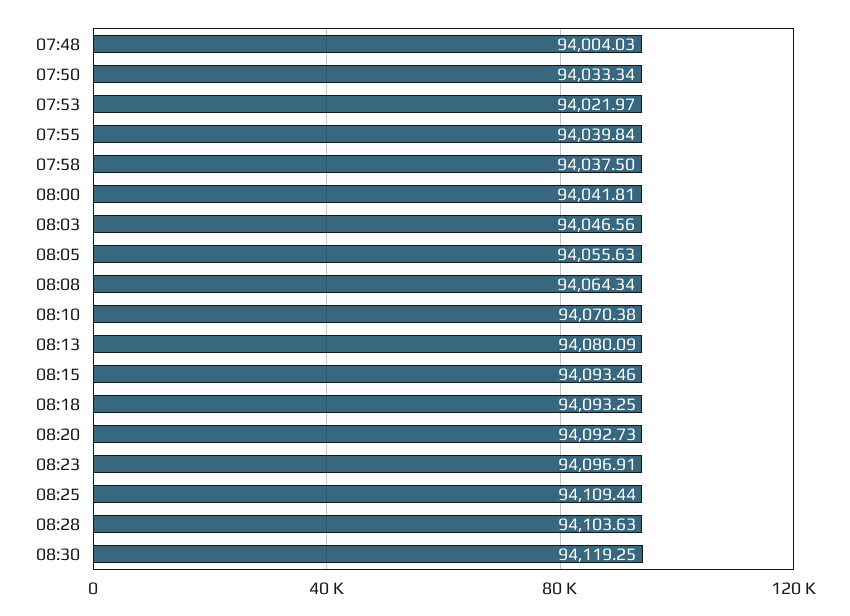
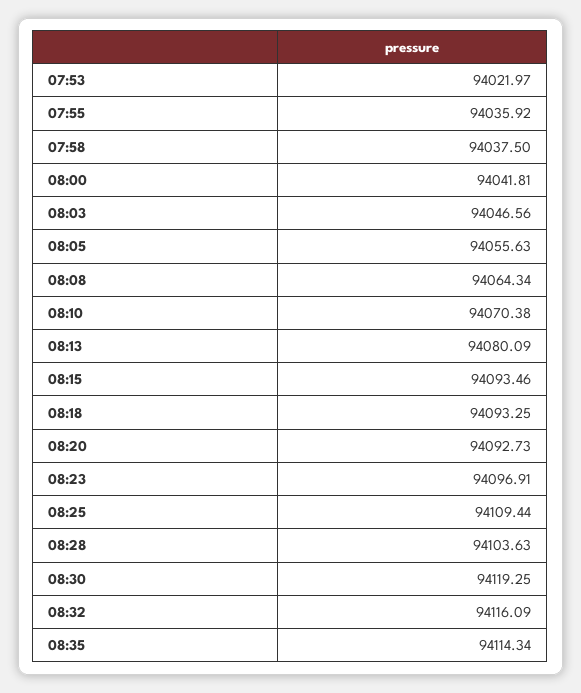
07:48: 94004.03 -> none
07:50: 94033.34 -> none
07:55: 94039.84 -> 94035.92
08:32: none -> 94116.09
08:35: none -> 94114.34

